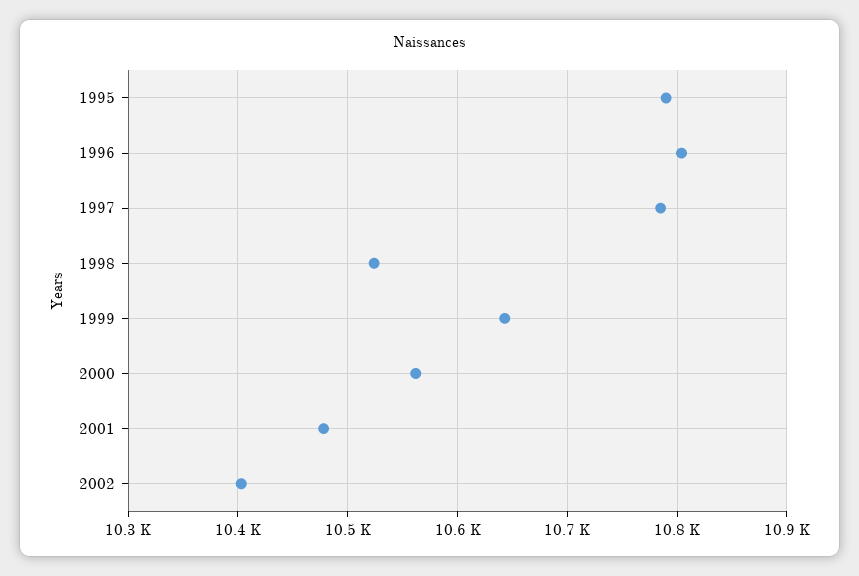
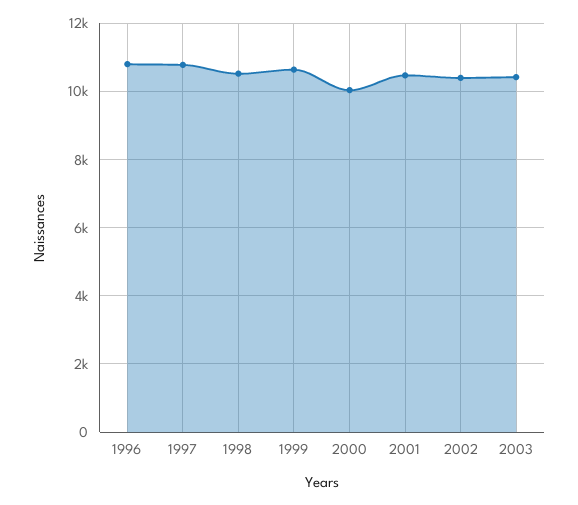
1995: 10790 -> none
2000: 10560 -> 10000
2003: none -> 10400

